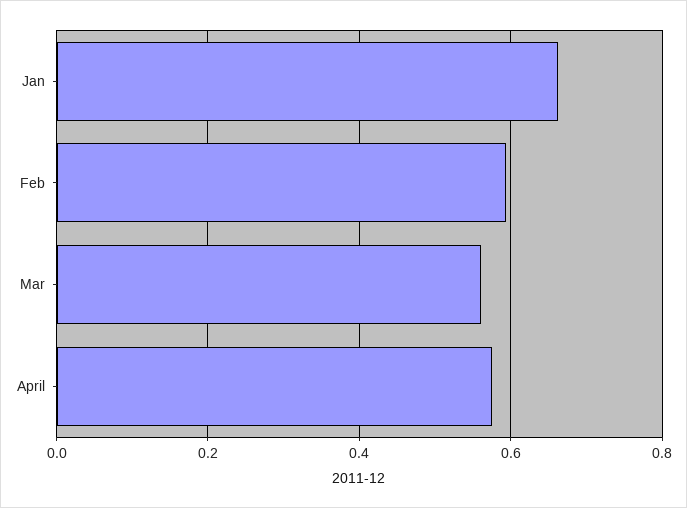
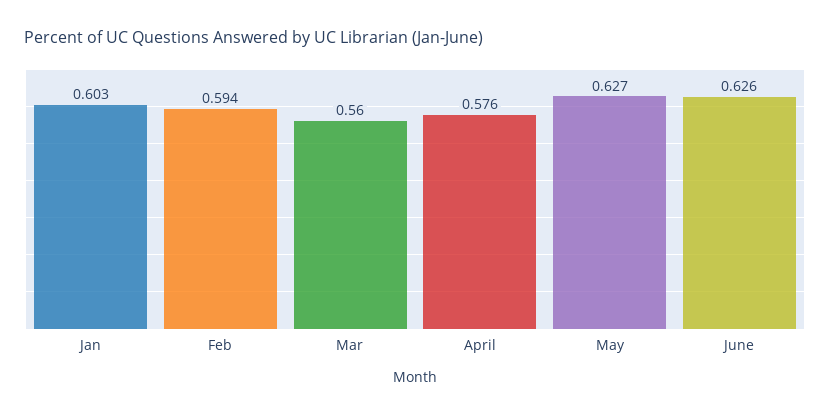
Jan: 0.66 -> 0.603
May: none -> 0.627
June: none -> 0.626

